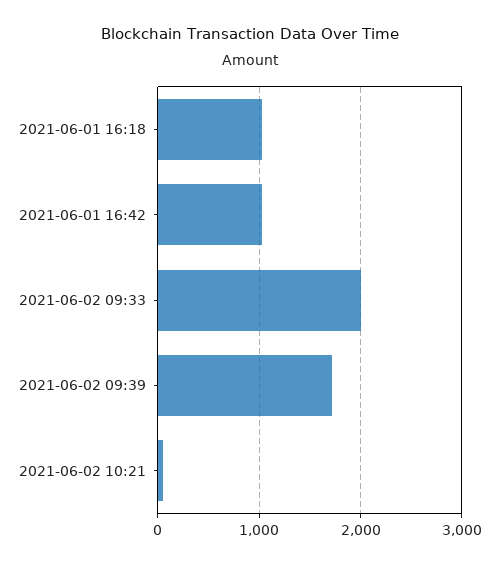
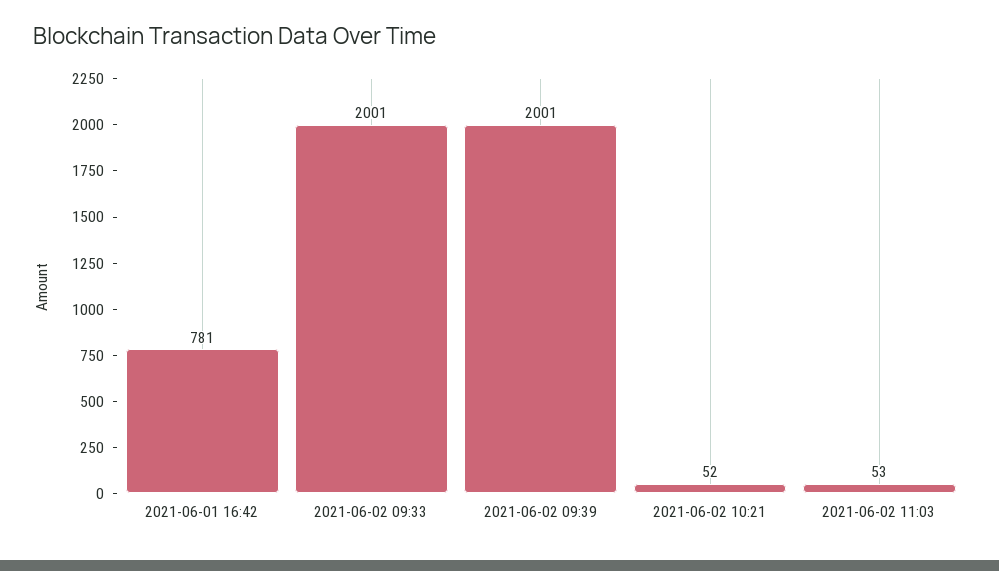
2021-06-01 16:18: 1000 -> none
2021-06-01 16:42: 1000 -> 781
2021-06-02 09:39: 1700 -> 2001
2021-06-02 11:03: none -> 53

